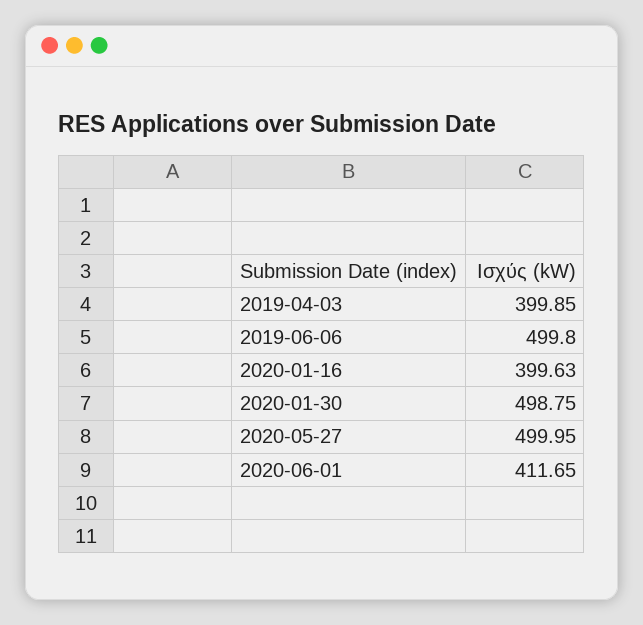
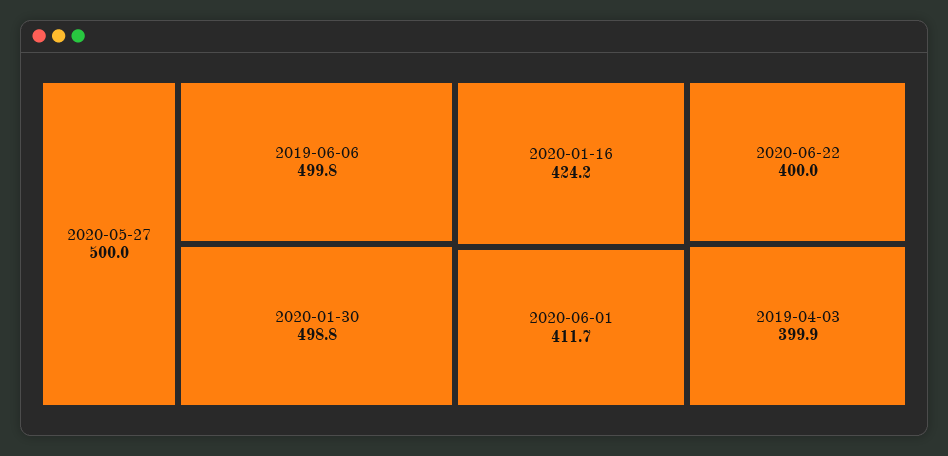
2020-01-16: 399.63 -> 424.2
2020-06-22: none -> 400

